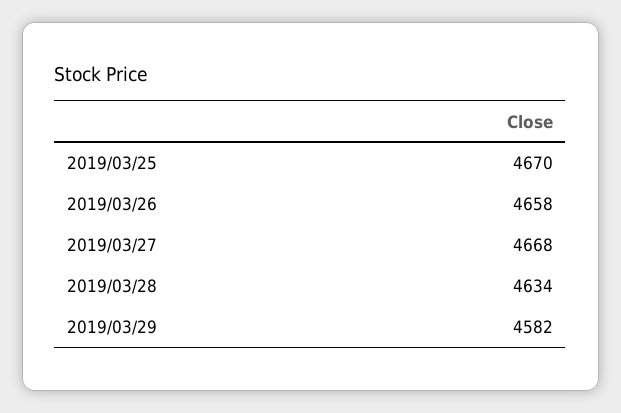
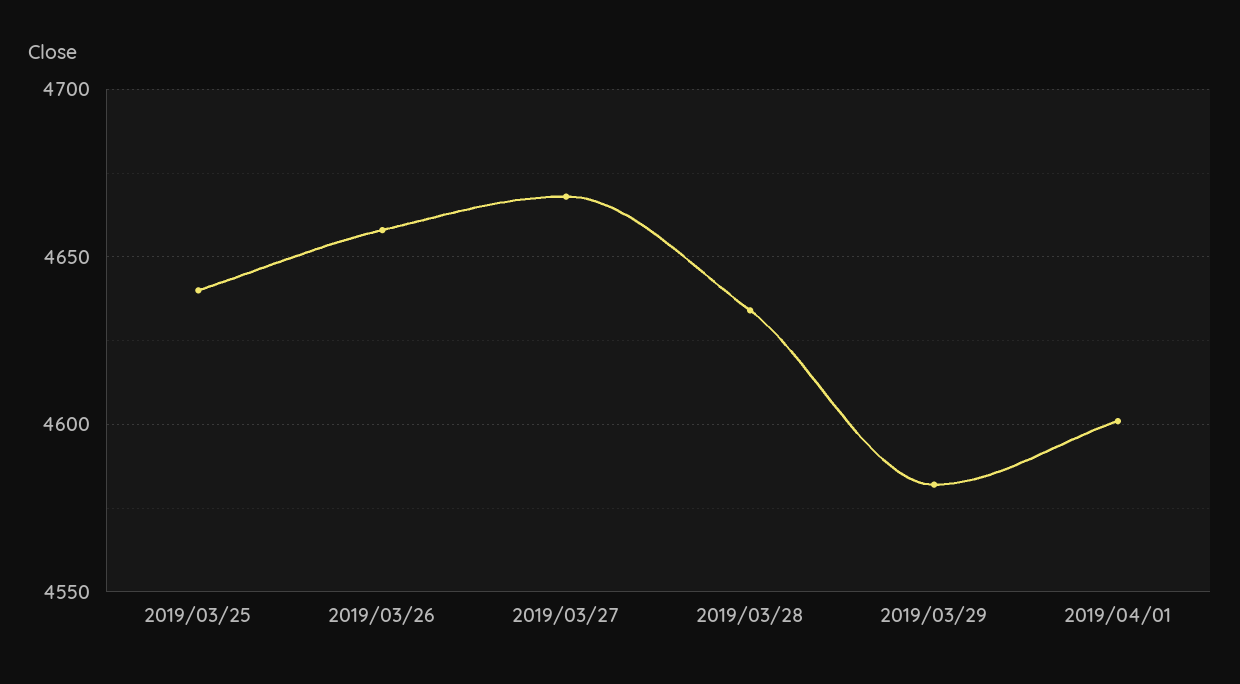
2019/03/25: 4670 -> 4640
2019/04/01: none -> 4600

